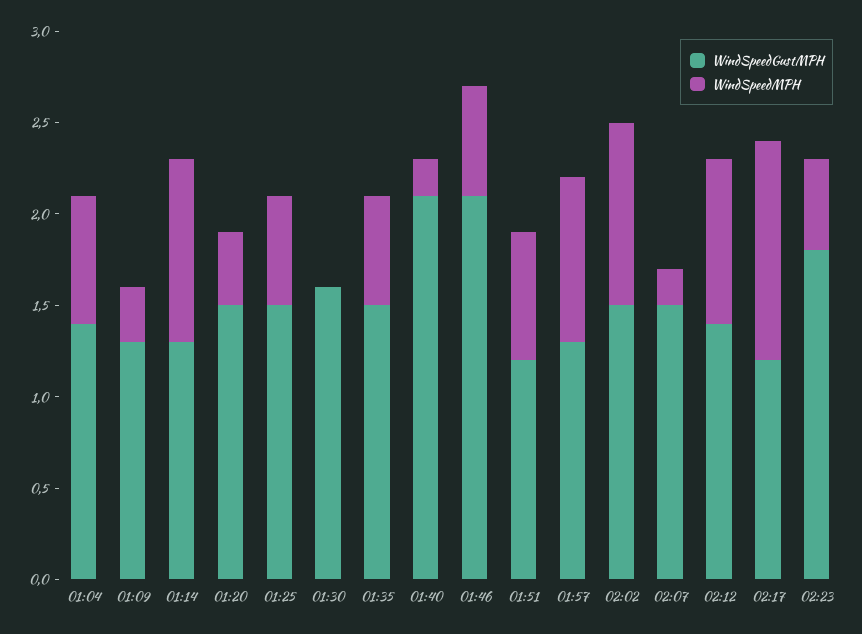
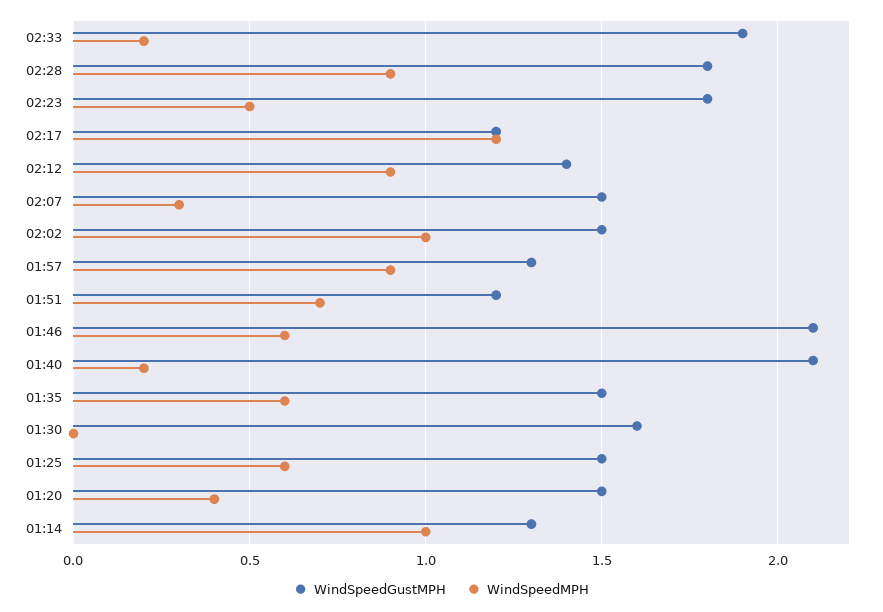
WindSpeedGustMPH, 01:04: 1.4 -> none
WindSpeedMPH, 01:04: 0.7 -> none
WindSpeedGustMPH, 01:09: 1.3 -> none
WindSpeedMPH, 01:09: 0.3 -> none
WindSpeedMPH, 02:07: 0.2 -> 0.3
WindSpeedGustMPH, 02:33: none -> 1.9
WindSpeedMPH, 02:33: none -> 0.2
WindSpeedGustMPH, 02:28: none -> 1.8
WindSpeedMPH, 02:28: none -> 0.9

